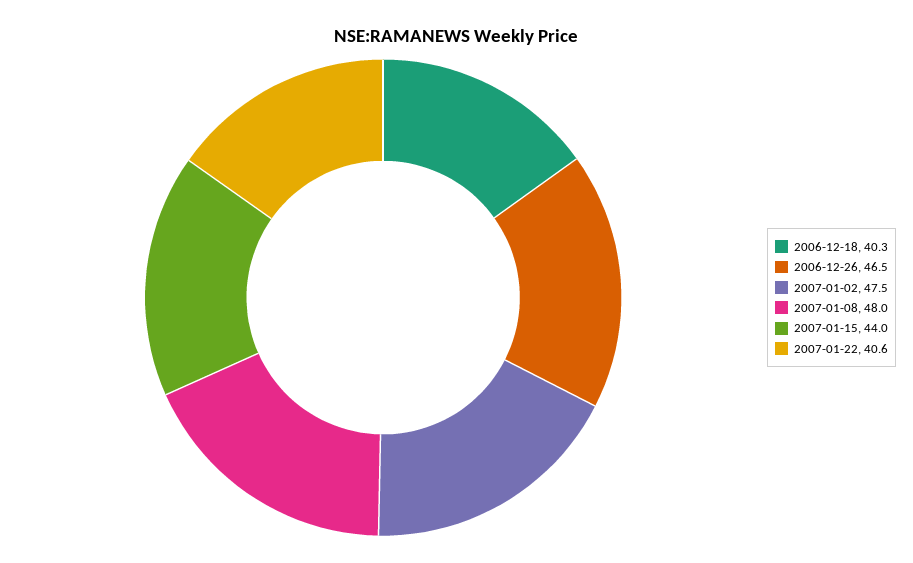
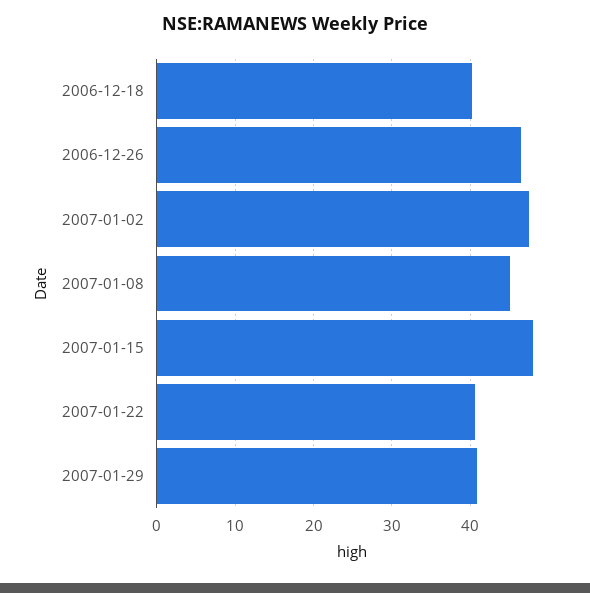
2007-01-08: 48 -> 45
2007-01-15: 44 -> 48
2007-01-29: none -> 41

